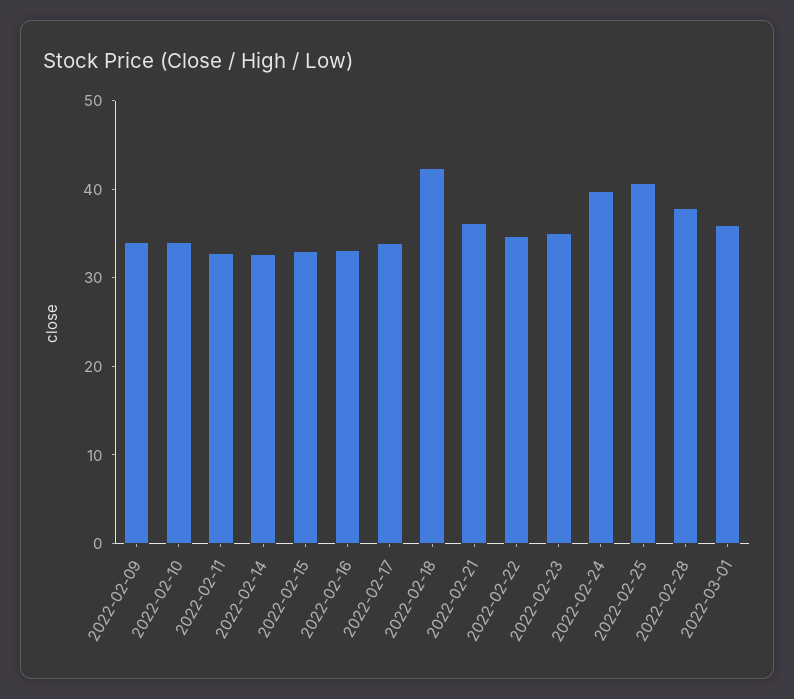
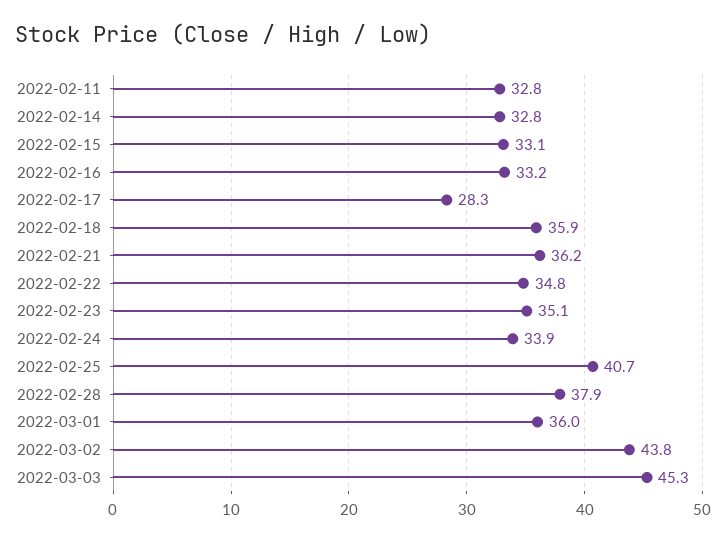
2022-02-09: 34 -> none
2022-02-10: 34 -> none
2022-02-17: 34 -> 28.3
2022-02-18: 42 -> 35.9
2022-02-24: 40 -> 33.9
2022-03-02: none -> 43.8
2022-03-03: none -> 45.3

